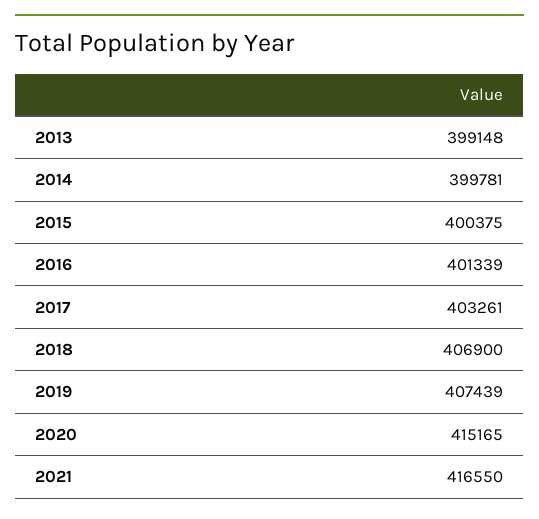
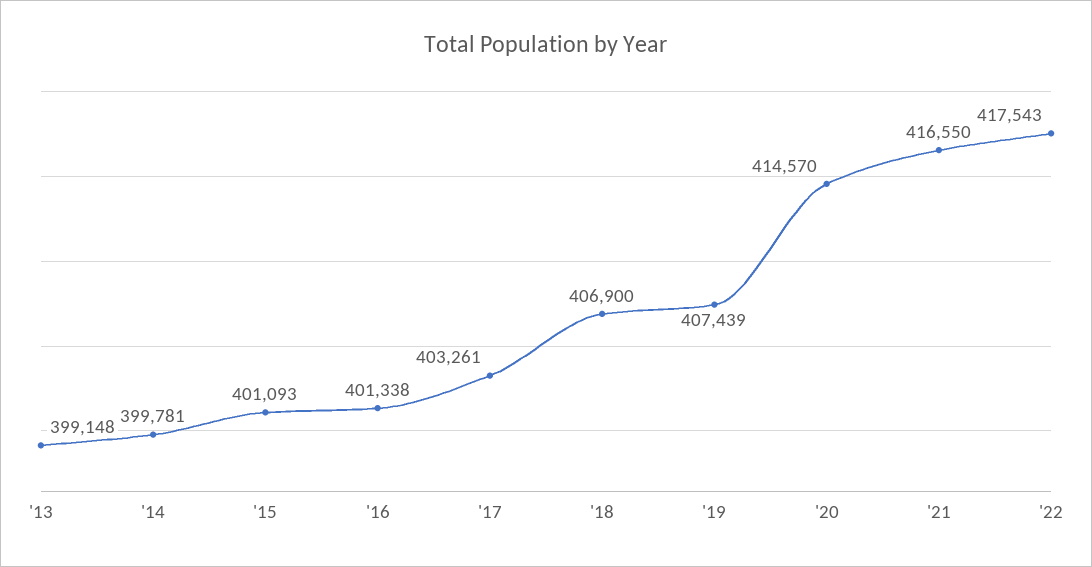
2015: 400375 -> 401093
2016: 401339 -> 401338
2020: 415165 -> 414570
'22: none -> 417543

